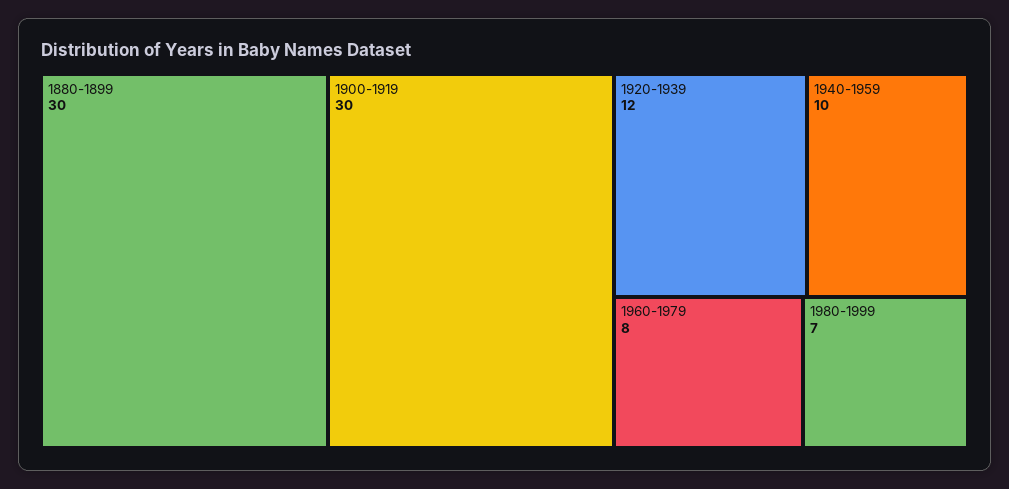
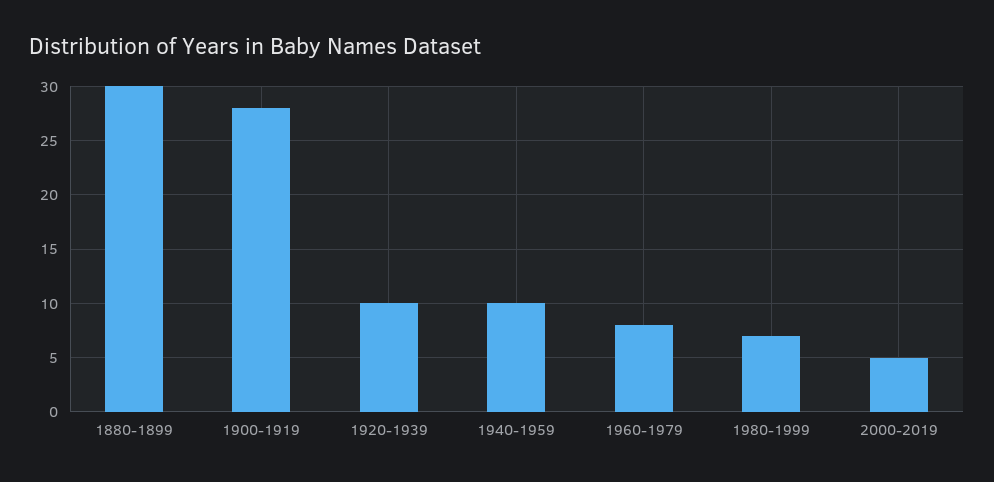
1900-1919: 30 -> 28
1920-1939: 12 -> 10
2000-2019: none -> 5

